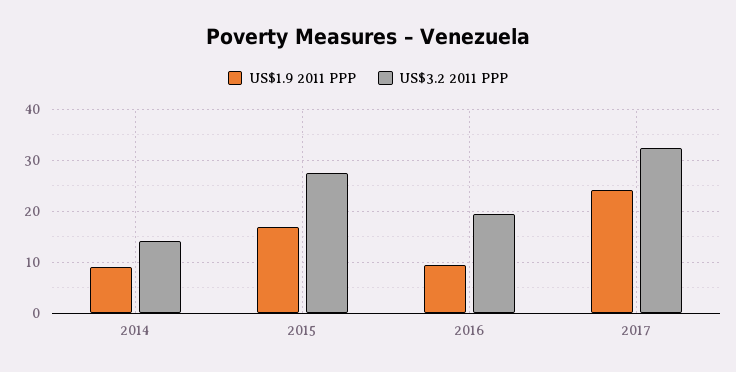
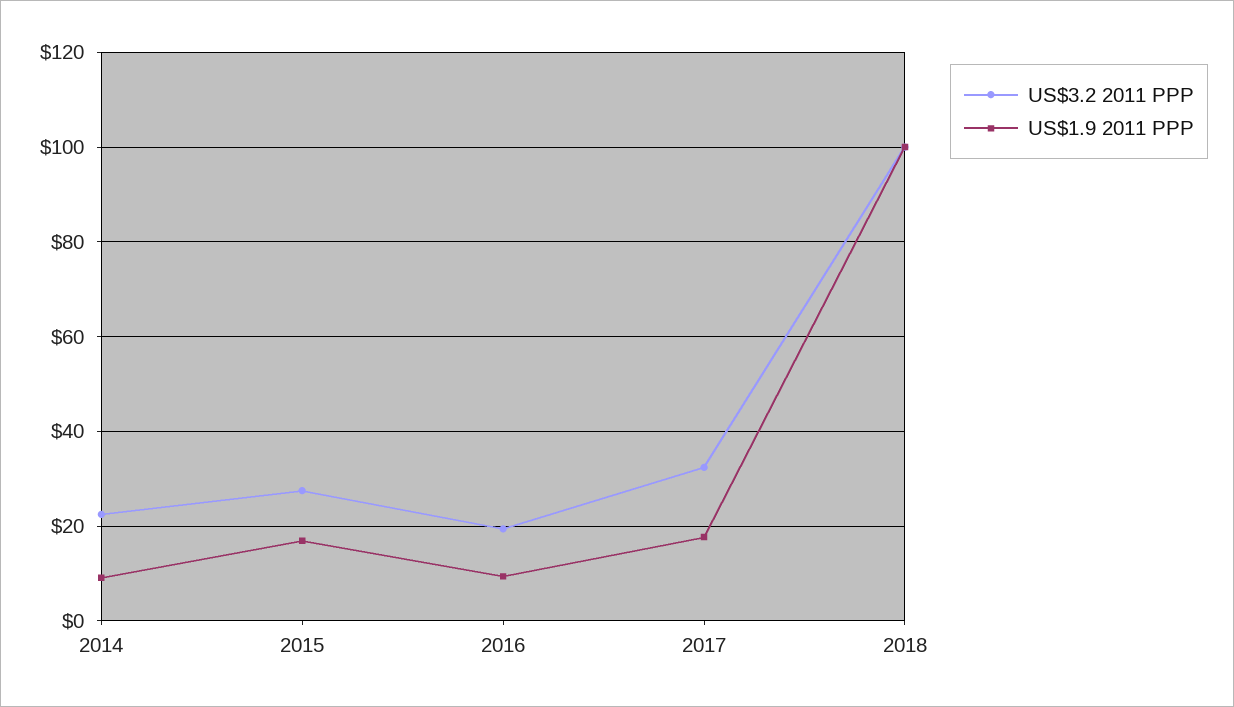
US$3.2 2011 PPP, 2014: 14 -> 22
US$1.9 2011 PPP, 2017: 24 -> 18
US$3.2 2011 PPP, 2018: none -> 100
US$1.9 2011 PPP, 2018: none -> 100

